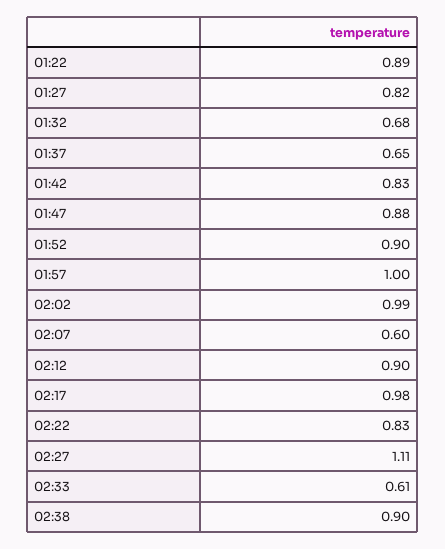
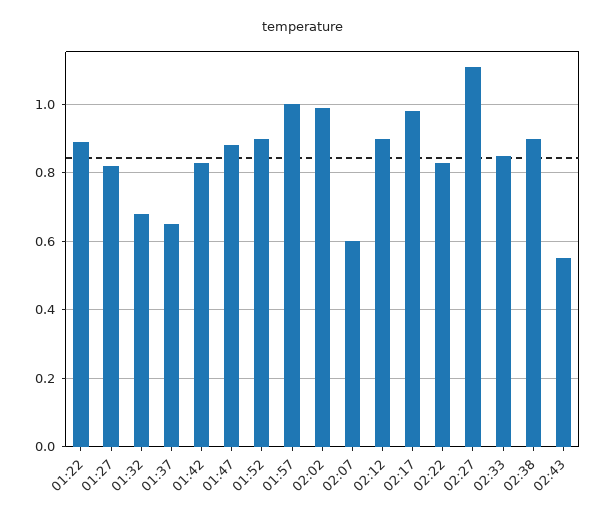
02:33: 0.61 -> 0.85
02:43: none -> 0.55

